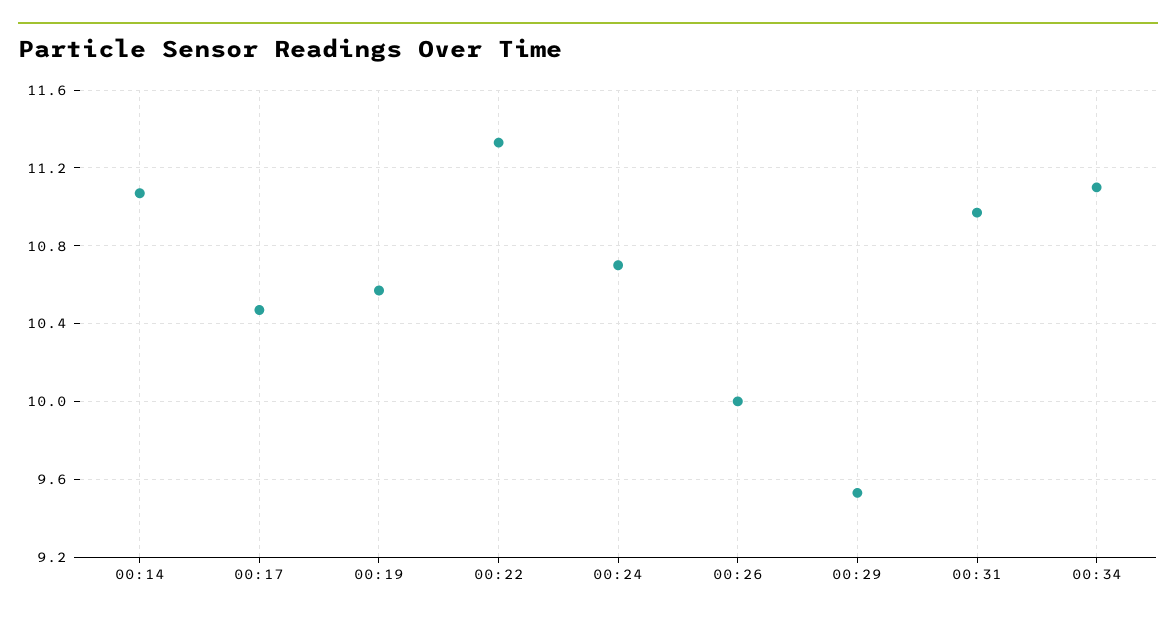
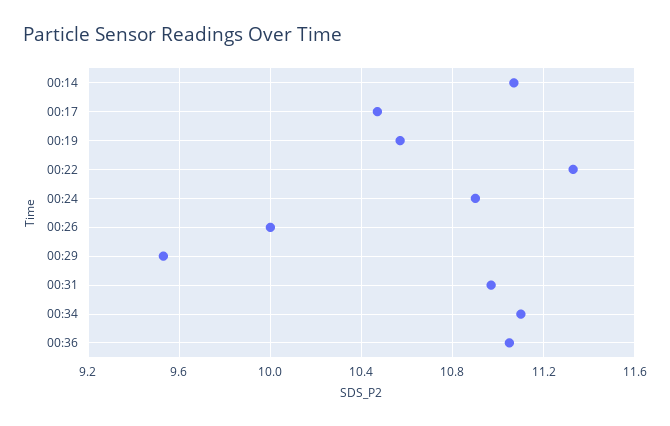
00:24: 10.7 -> 10.9
00:36: none -> 11.05

